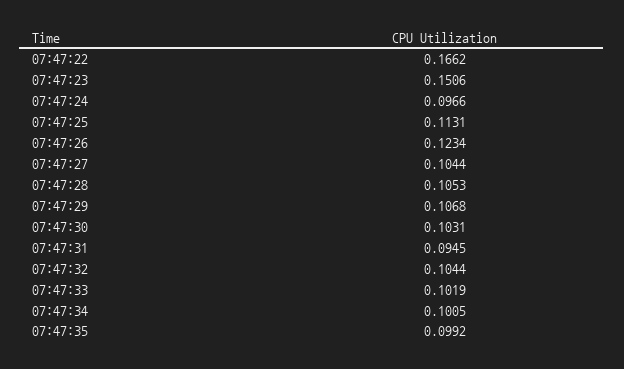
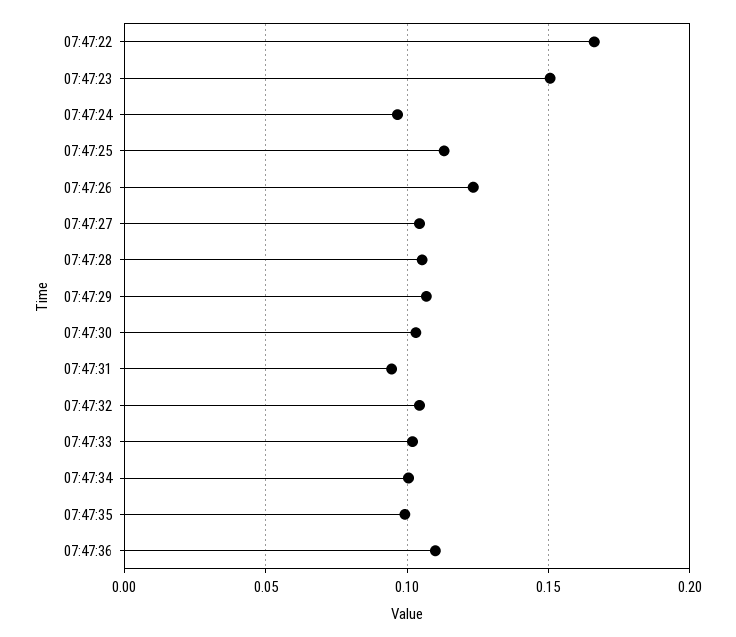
07:47:36: none -> 0.11

